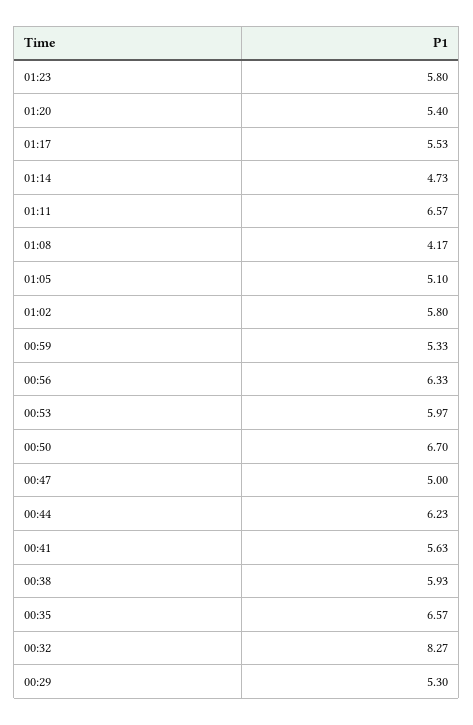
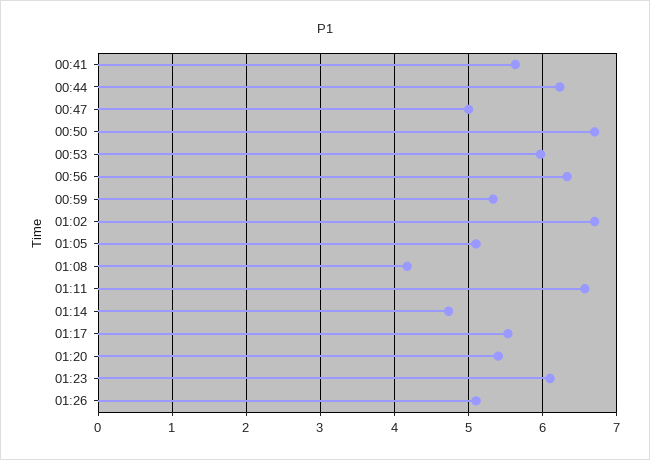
01:23: 5.8 -> 6.1
01:02: 5.8 -> 6.7
00:38: 5.93 -> none
00:35: 6.57 -> none
00:32: 8.27 -> none
00:29: 5.3 -> none
01:26: none -> 5.1

